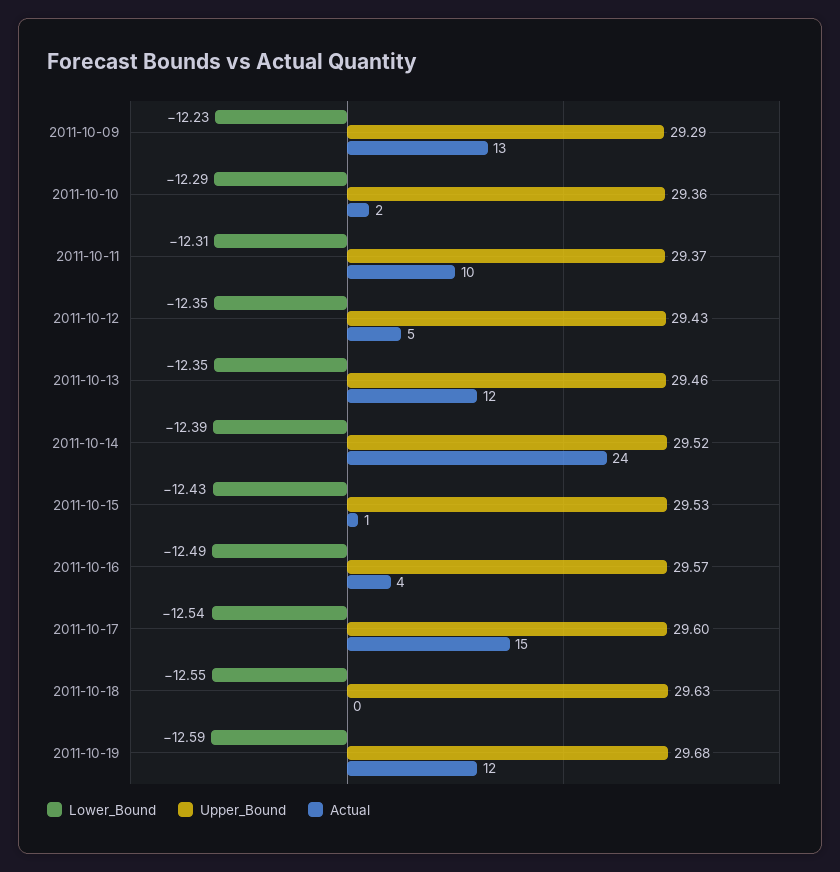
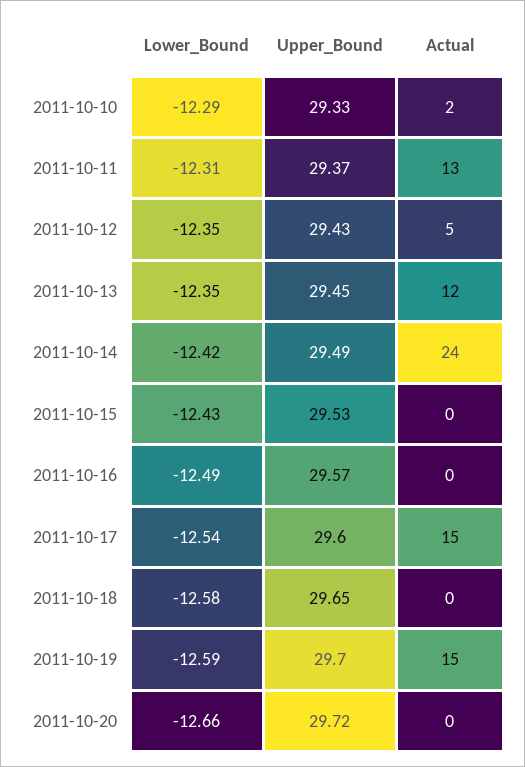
Lower_Bound, 2011-10-09: -12.23 -> none
Upper_Bound, 2011-10-09: 29.29 -> none
Actual, 2011-10-09: 13 -> none
Upper_Bound, 2011-10-10: 29.36 -> 29.33
Actual, 2011-10-11: 10 -> 13
Upper_Bound, 2011-10-13: 29.46 -> 29.45
Lower_Bound, 2011-10-14: -12.39 -> -12.42
Upper_Bound, 2011-10-14: 29.52 -> 29.49
Actual, 2011-10-15: 1 -> 0
Actual, 2011-10-16: 4 -> 0
Lower_Bound, 2011-10-18: -12.55 -> -12.58
Upper_Bound, 2011-10-18: 29.63 -> 29.65
Upper_Bound, 2011-10-19: 29.68 -> 29.7
Actual, 2011-10-19: 12 -> 15
Lower_Bound, 2011-10-20: none -> -12.66
Upper_Bound, 2011-10-20: none -> 29.72
Actual, 2011-10-20: none -> 0

